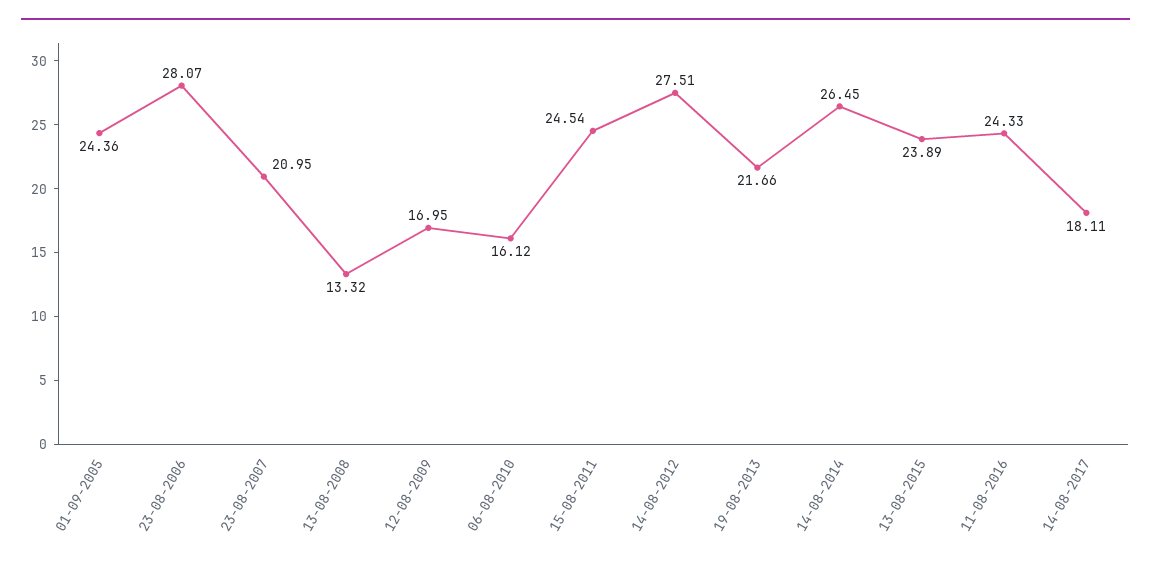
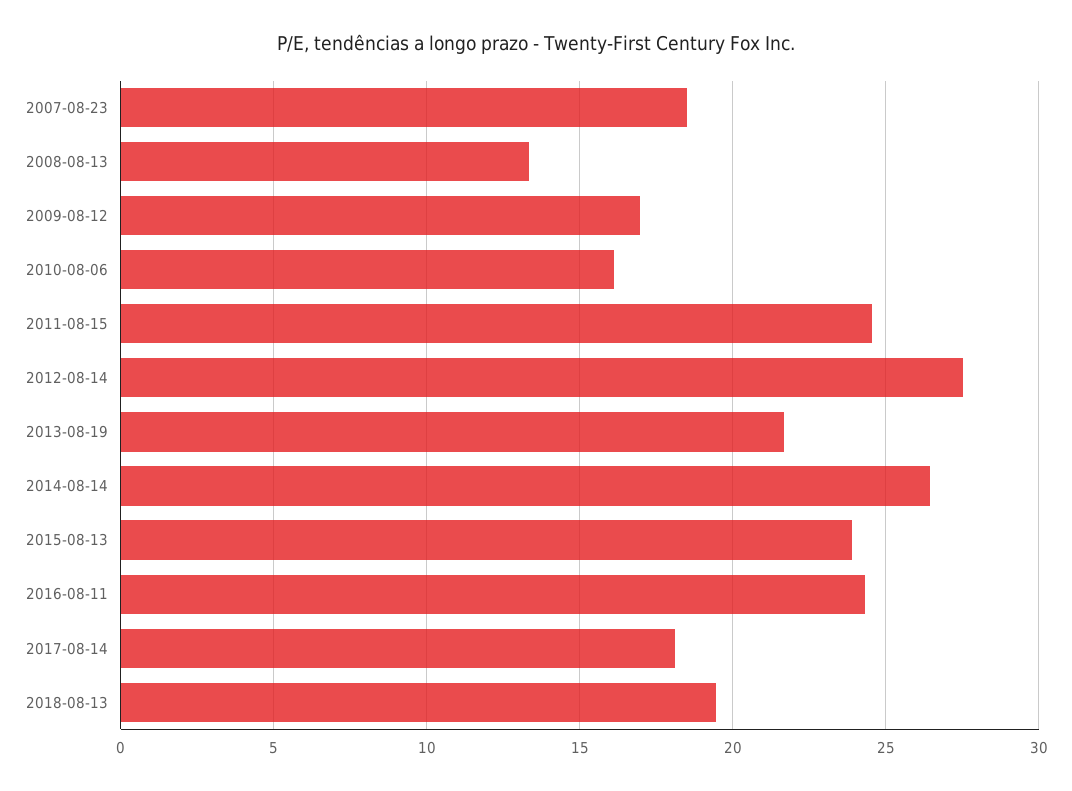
01-09-2005: 24.36 -> none
23-08-2006: 28.07 -> none
23-08-2007: 20.95 -> 18.5
2018-08-13: none -> 19.5

